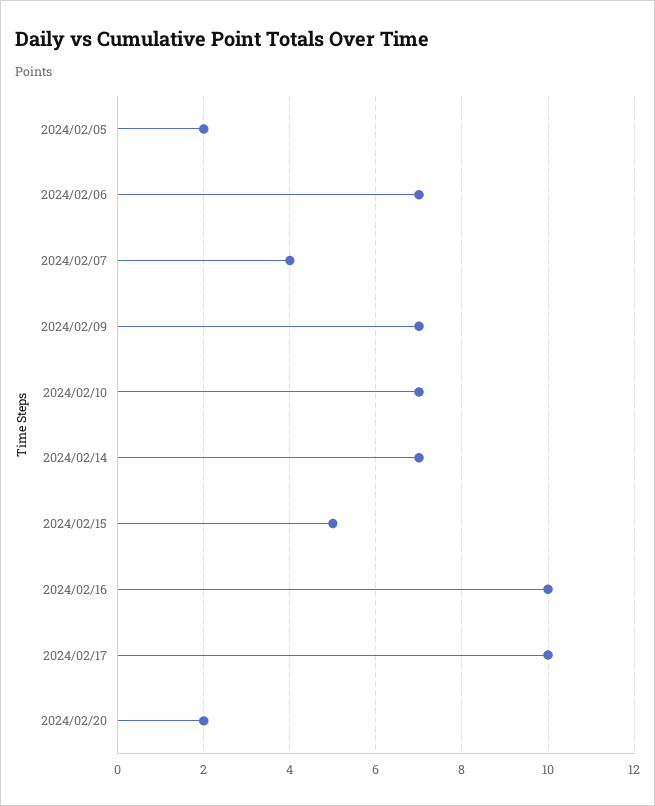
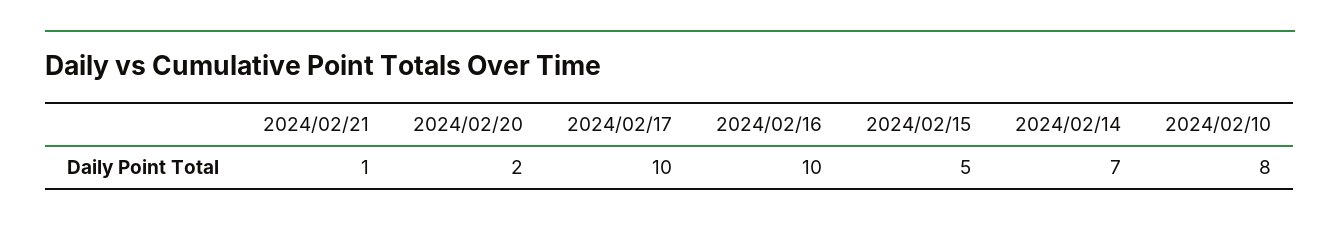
2024/02/05: 2 -> none
2024/02/06: 7 -> none
2024/02/07: 4 -> none
2024/02/09: 7 -> none
2024/02/10: 7 -> 8
2024/02/21: none -> 1

